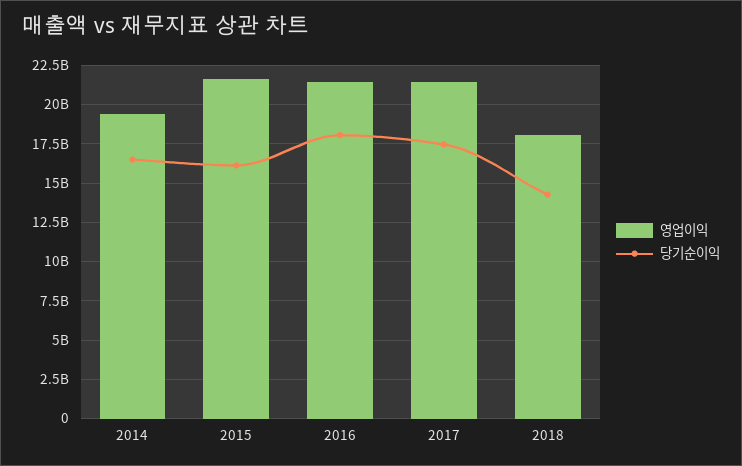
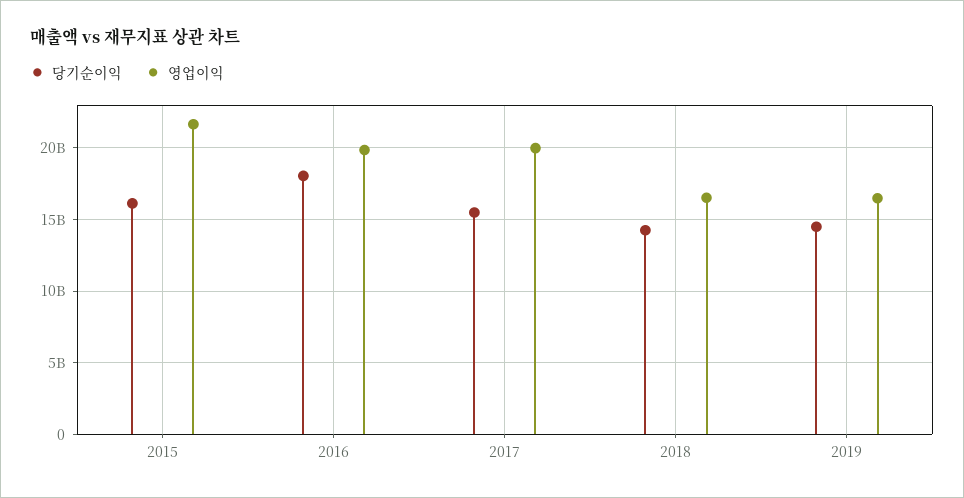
영업이익, 2014: 19500000000 -> none
당기순이익, 2014: 16500000000 -> none
영업이익, 2016: 21500000000 -> 20000000000
영업이익, 2017: 21500000000 -> 20000000000
당기순이익, 2017: 17500000000 -> 15500000000
영업이익, 2018: 18000000000 -> 16500000000
당기순이익, 2019: none -> 14500000000
영업이익, 2019: none -> 16500000000

